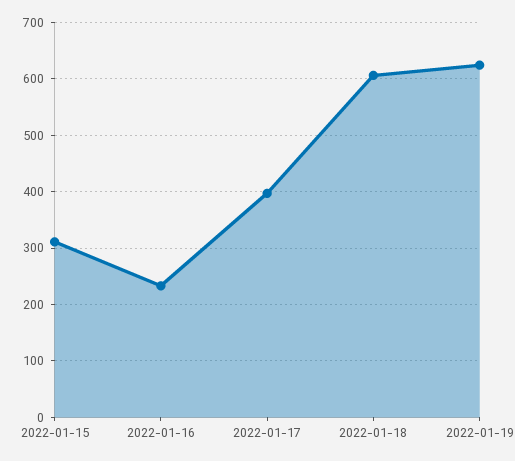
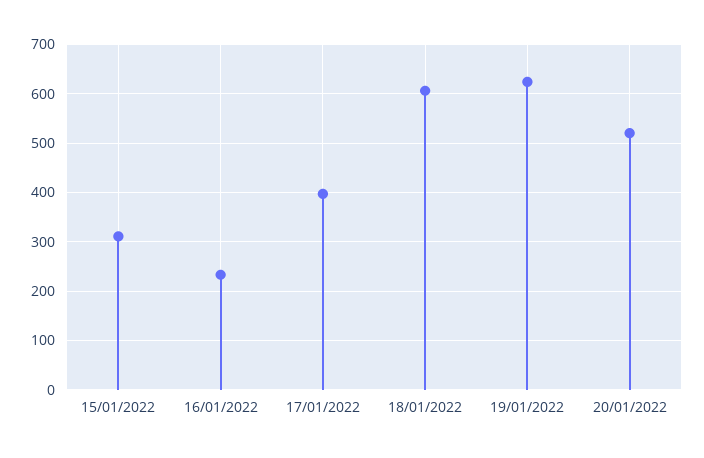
20/01/2022: none -> 520

